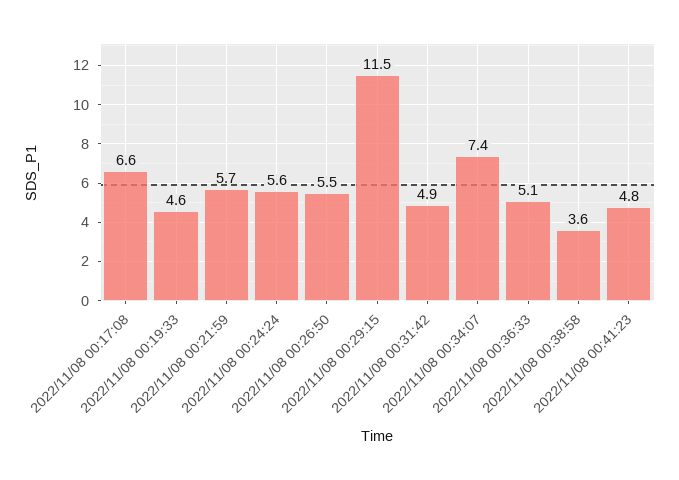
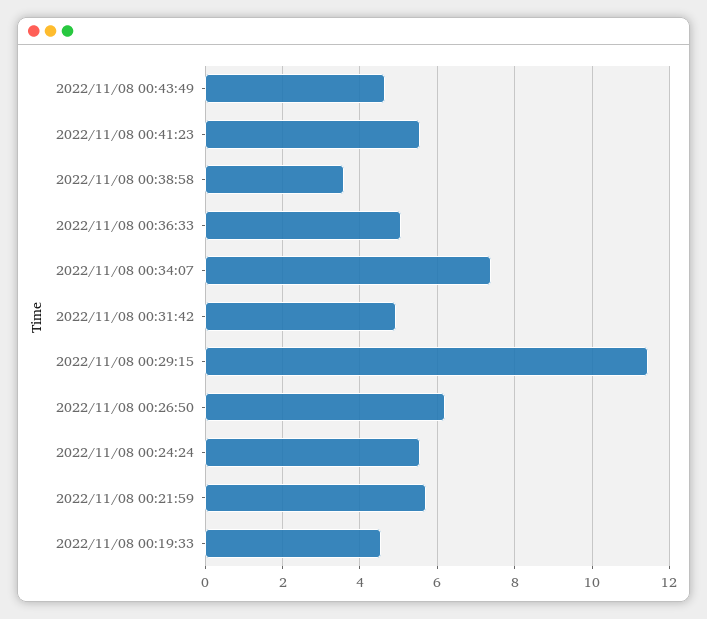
2022/11/08 00:17:08: 6.6 -> none
2022/11/08 00:26:50: 5.5 -> 6.2
2022/11/08 00:41:23: 4.8 -> 5.6
2022/11/08 00:43:49: none -> 4.6

